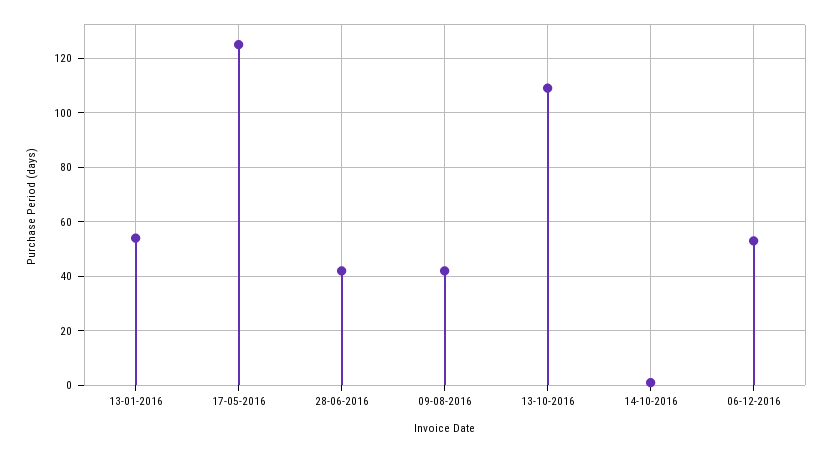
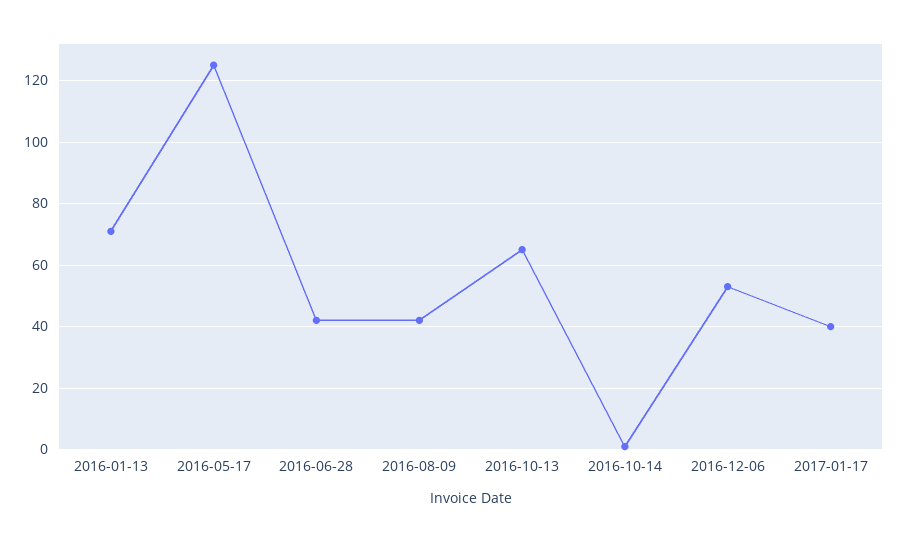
13-01-2016: 55 -> 70
13-10-2016: 110 -> 65
2017-01-17: none -> 40

